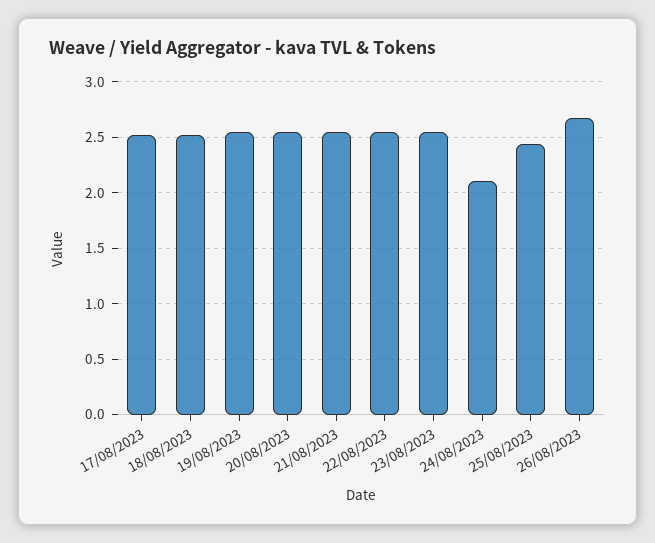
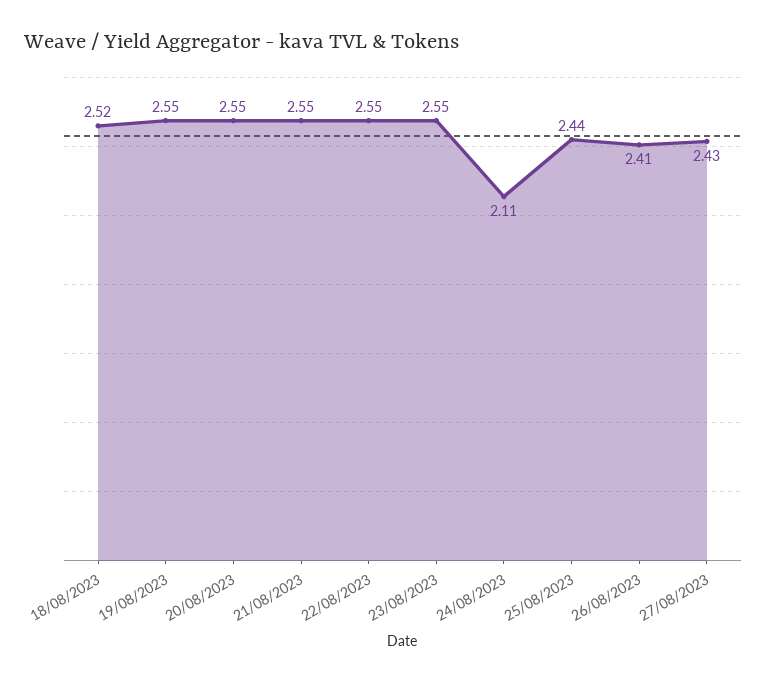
17/08/2023: 2.5 -> none
26/08/2023: 2.7 -> 2.41
27/08/2023: none -> 2.43

